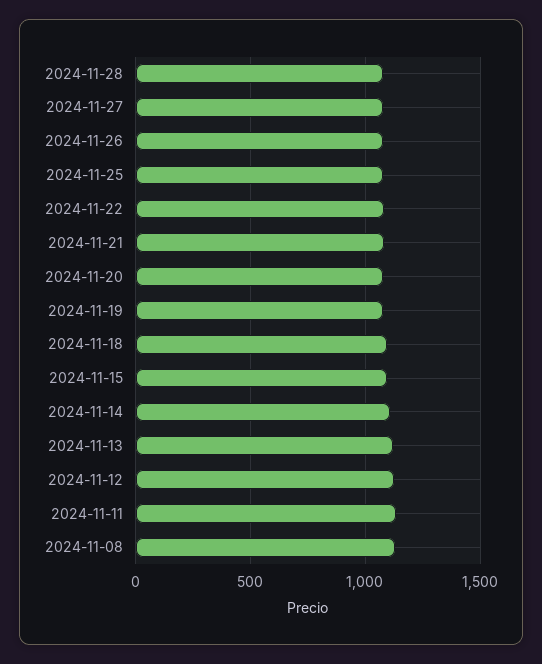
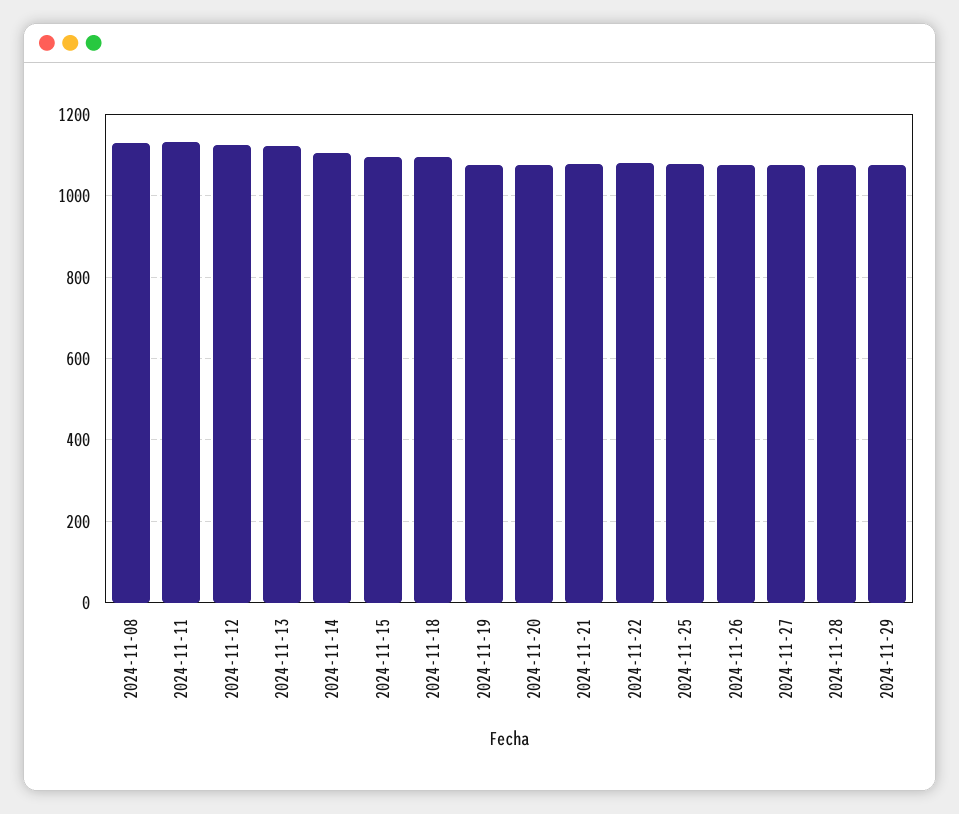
2024-11-29: none -> 1080

